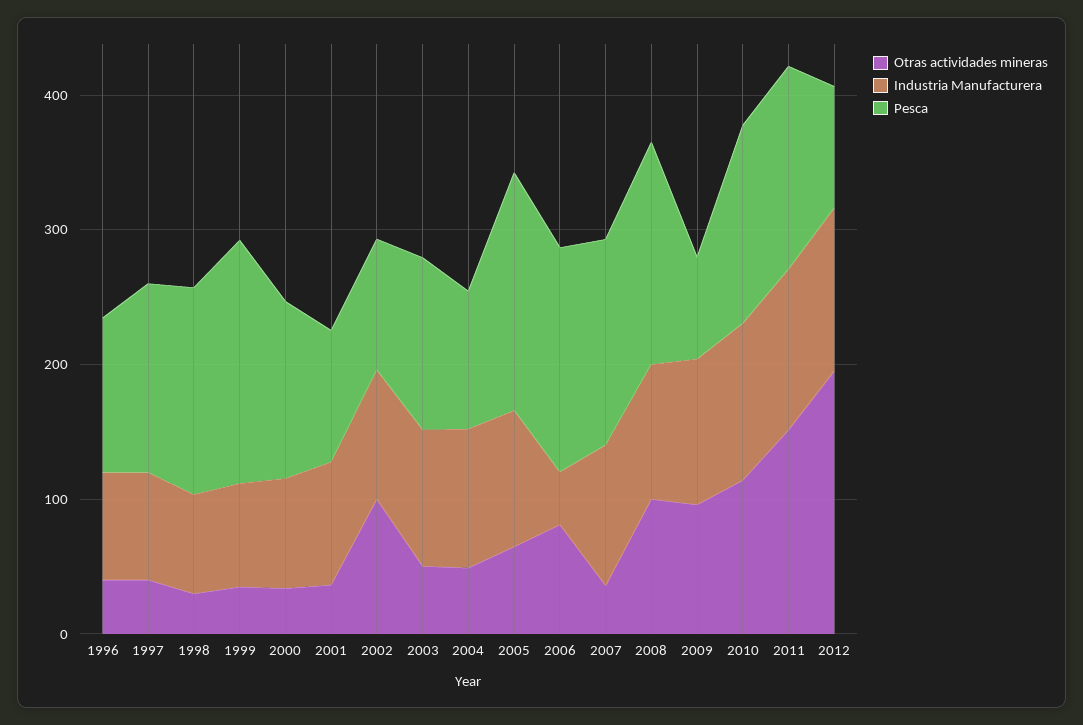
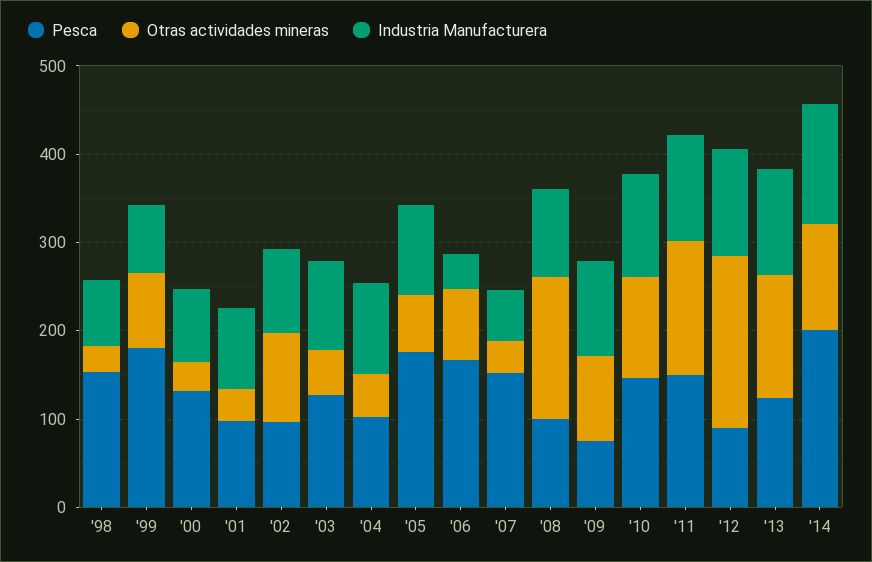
Otras actividades mineras, 1996: 40 -> none
Industria Manufacturera, 1996: 80 -> none
Pesca, 1996: 120 -> none
Otras actividades mineras, 1997: 40 -> none
Industria Manufacturera, 1997: 80 -> none
Pesca, 1997: 140 -> none
Otras actividades mineras, 1999: 40 -> 80
Industria Manufacturera, 2007: 100 -> 60
Otras actividades mineras, 2008: 100 -> 160
Pesca, 2008: 160 -> 100
Pesca, '13: none -> 120
Otras actividades mineras, '13: none -> 140
Industria Manufacturera, '13: none -> 120
Pesca, '14: none -> 200
Otras actividades mineras, '14: none -> 120
Industria Manufacturera, '14: none -> 140

